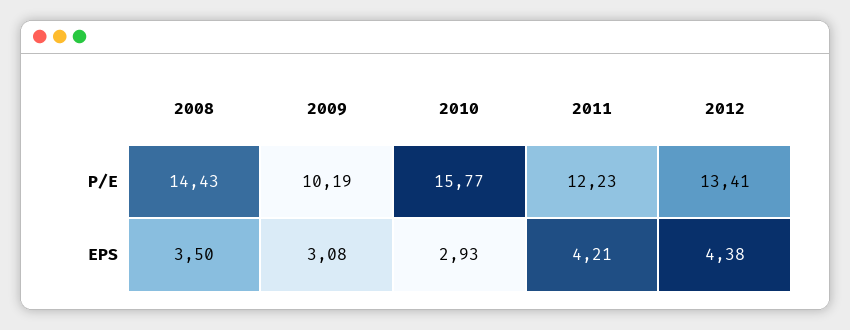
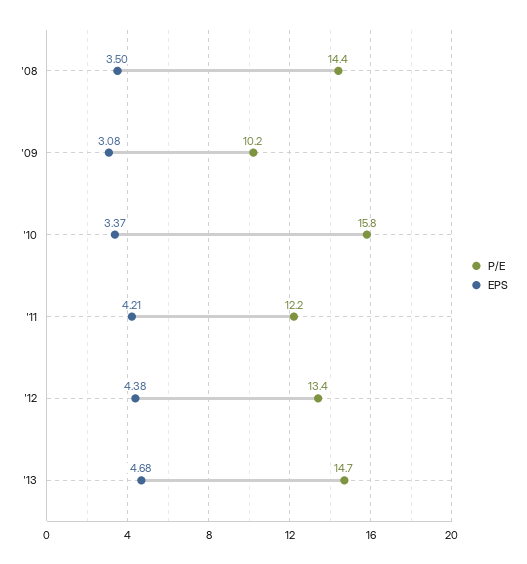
EPS, 2010: 2.93 -> 3.37
P/E, '13: none -> 14.7
EPS, '13: none -> 4.68

